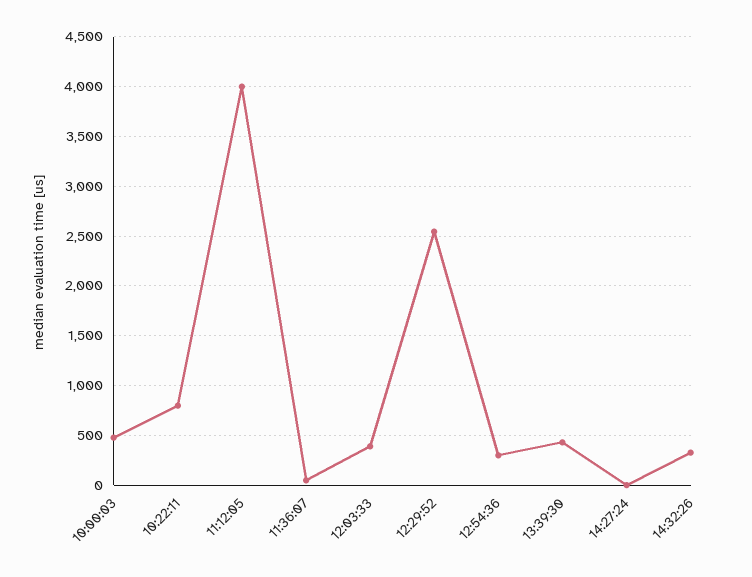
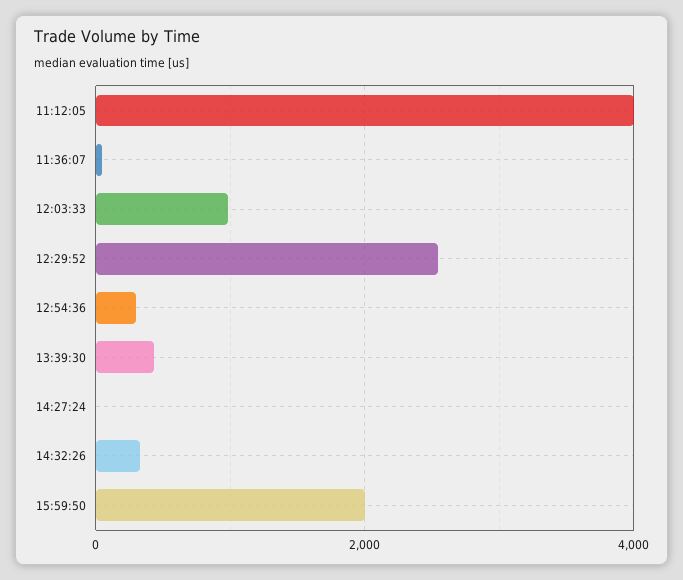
10:00:03: 500 -> none
10:22:11: 800 -> none
12:03:33: 400 -> 1000
15:59:50: none -> 2000

